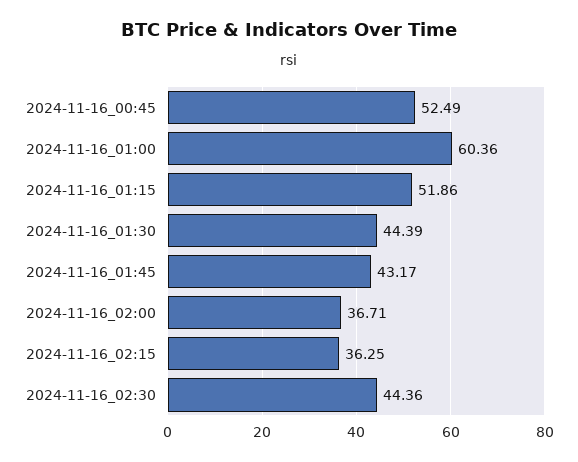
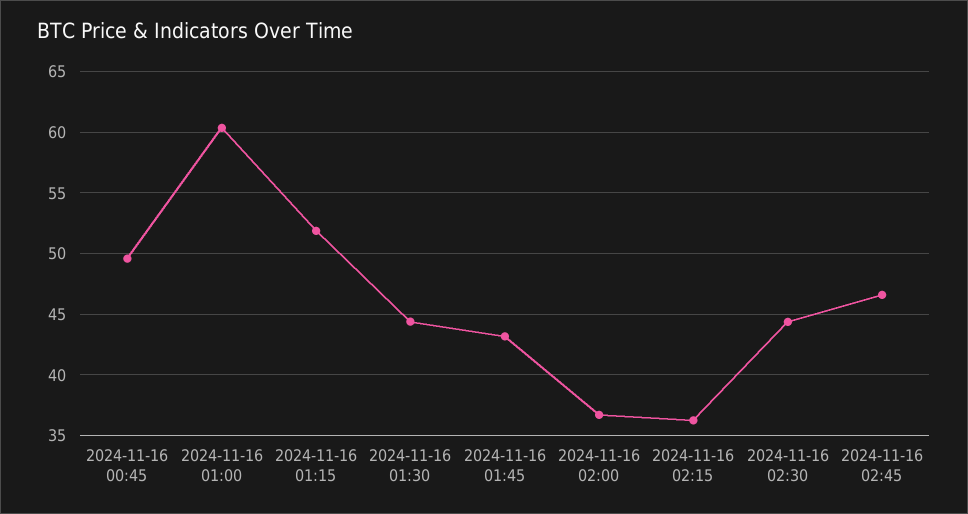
2024-11-16_00:45: 52.49 -> 49.5
2024-11-16 02:45: none -> 46.5

